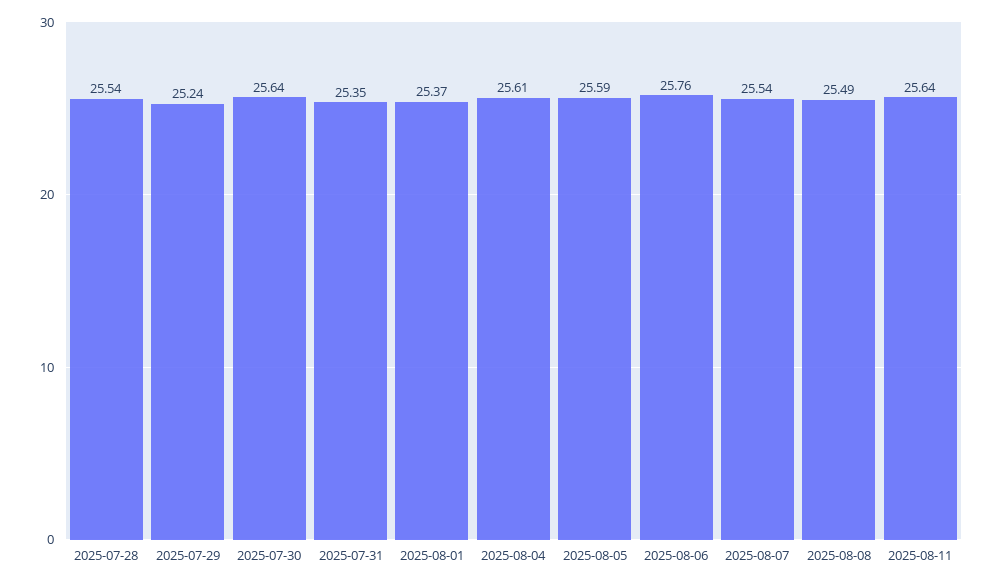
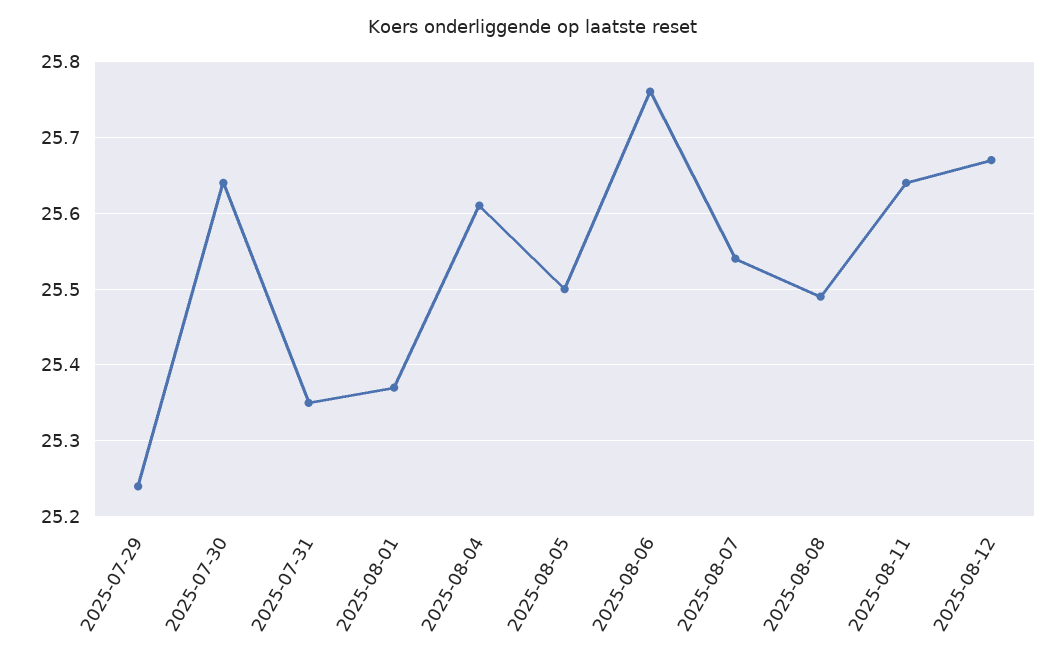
2025-07-28: 25.54 -> none
2025-08-05: 25.59 -> 25.5
2025-08-12: none -> 25.67

